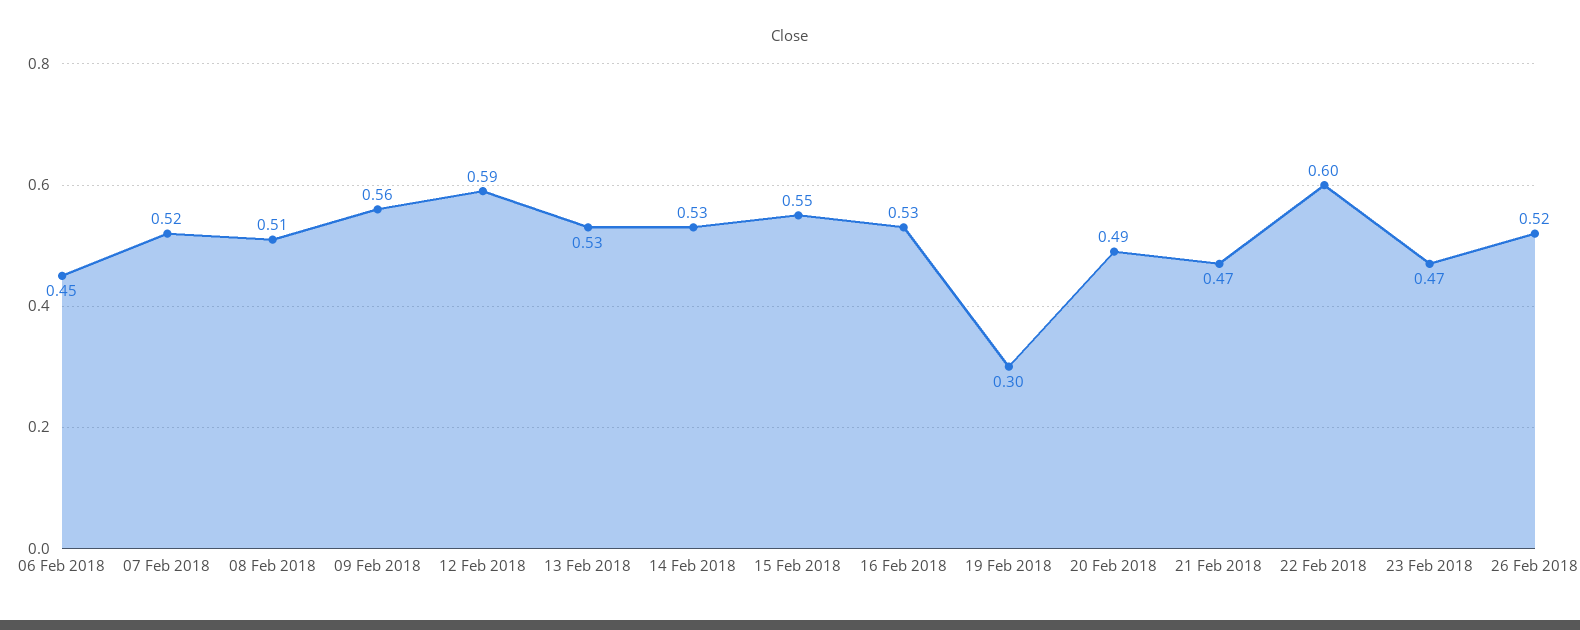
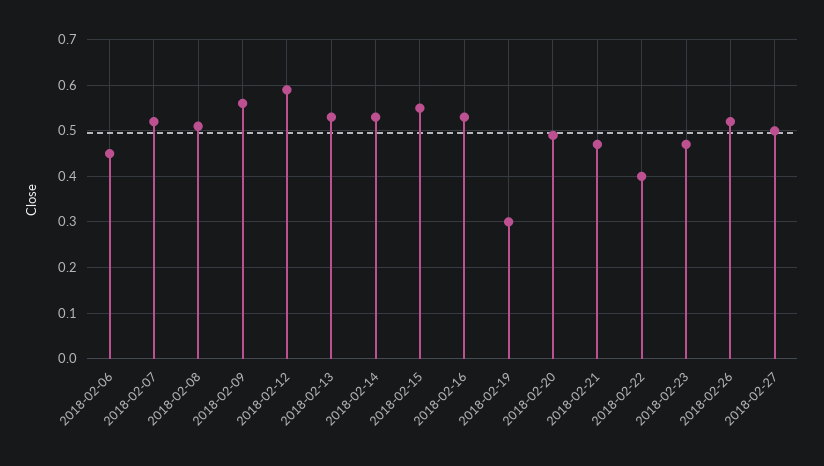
22 Feb 2018: 0.6 -> 0.4
2018-02-27: none -> 0.5

